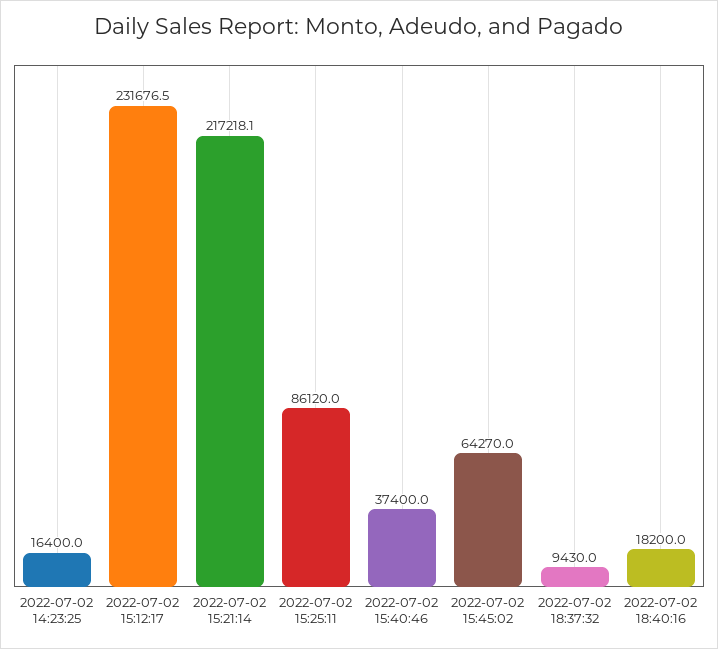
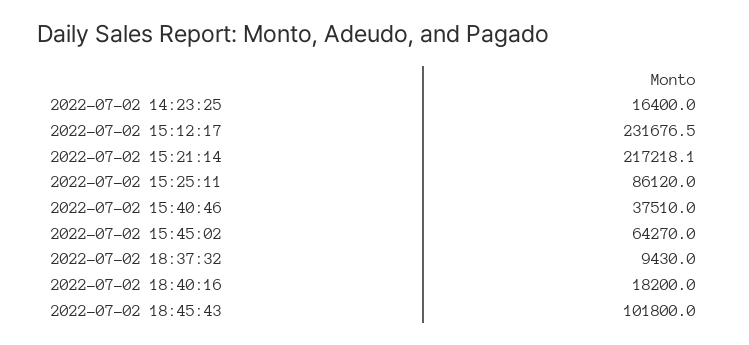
2022-07-02 15:40:46: 37400 -> 37510
2022-07-02 18:45:43: none -> 101800

